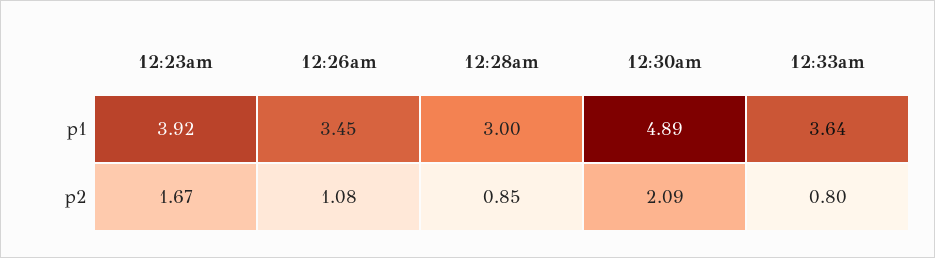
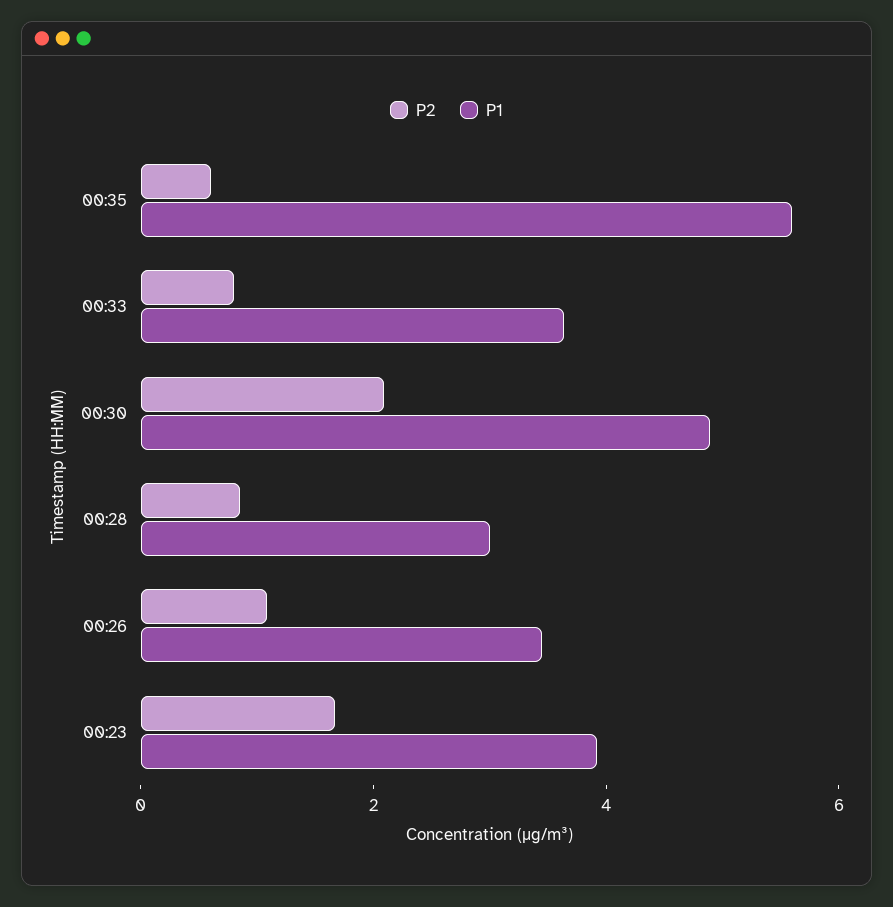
p2, 00:35: none -> 0.5
p1, 00:35: none -> 5.5

